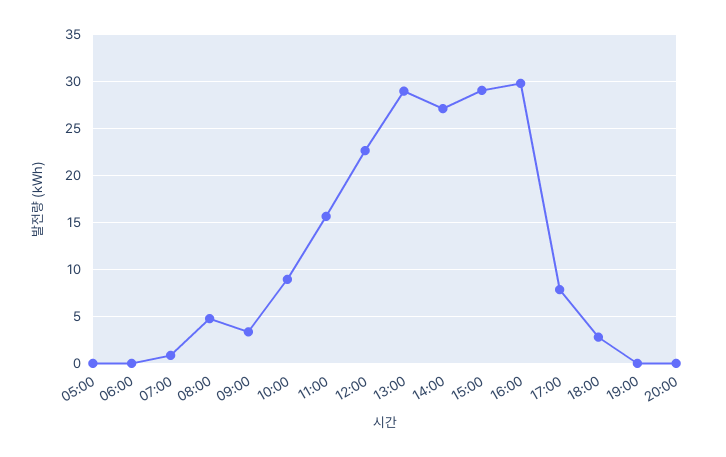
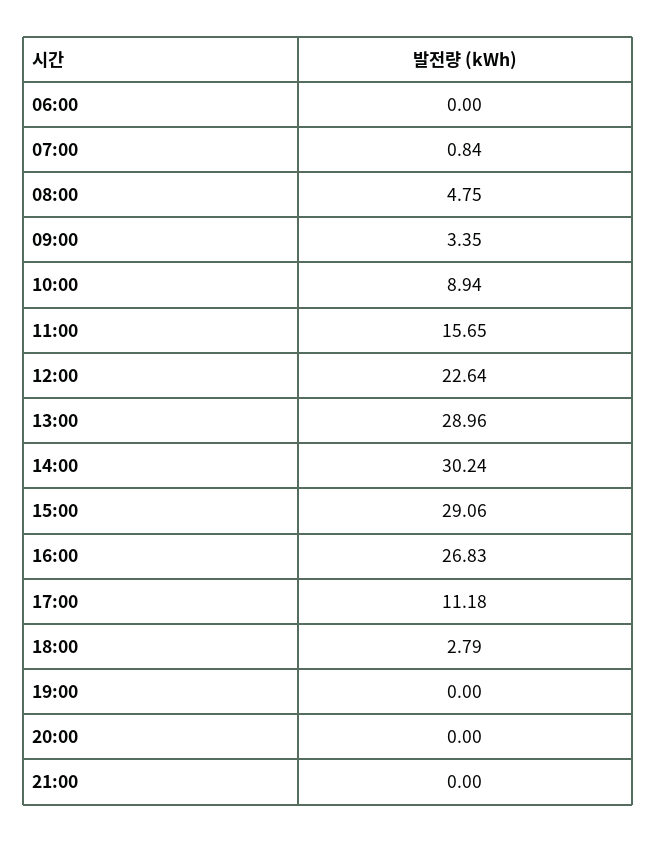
05:00: 0 -> none
14:00: 27 -> 30.24
16:00: 30 -> 26.83
17:00: 8 -> 11.18
21:00: none -> 0

